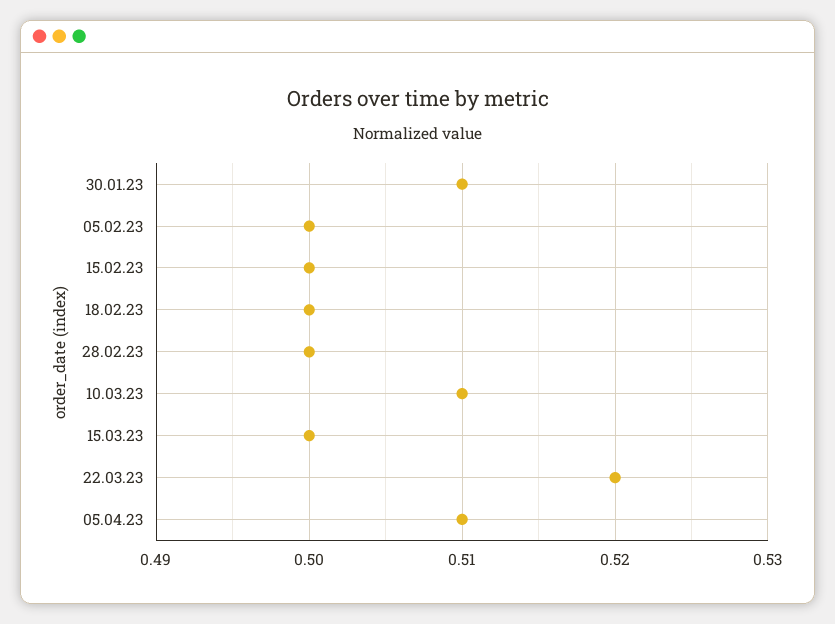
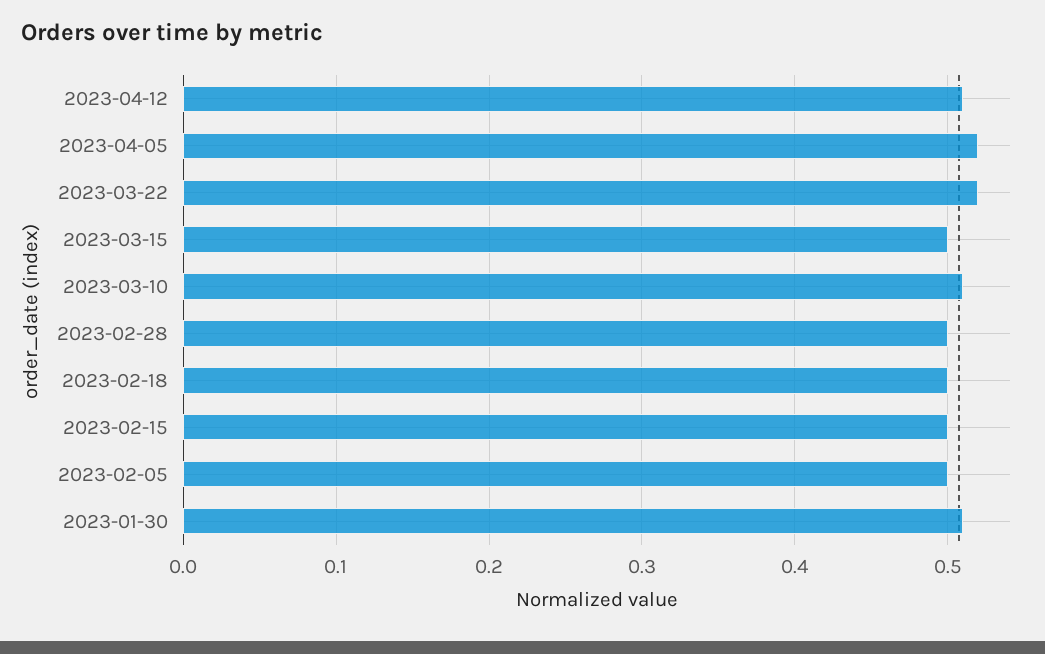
05.04.23: 0.51 -> 0.52
2023-04-12: none -> 0.51

